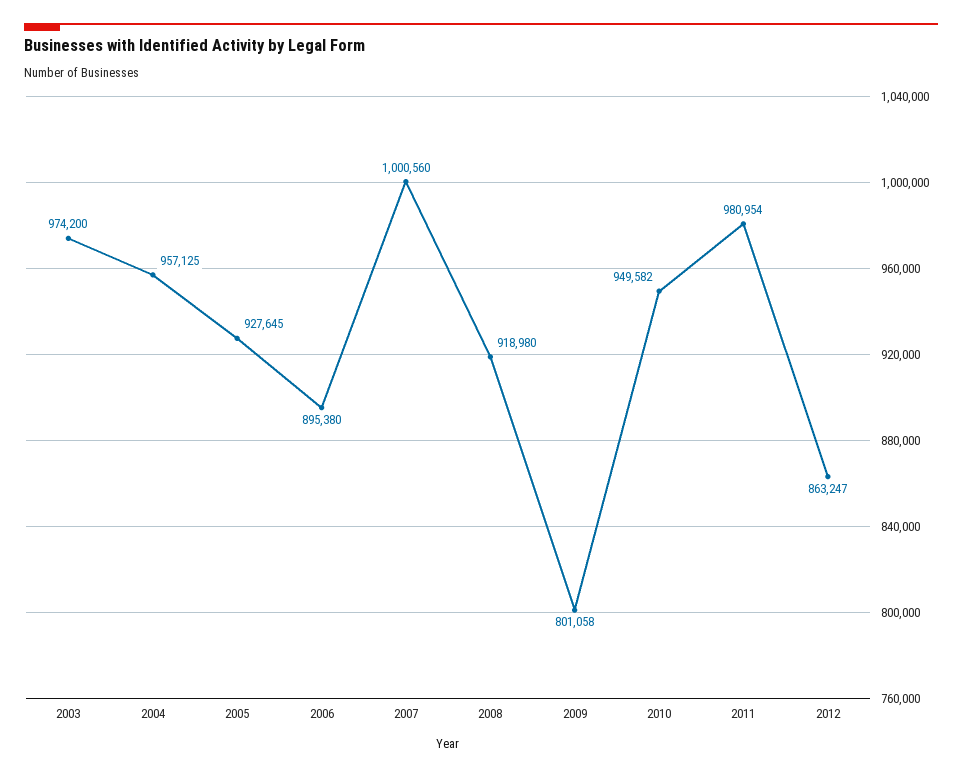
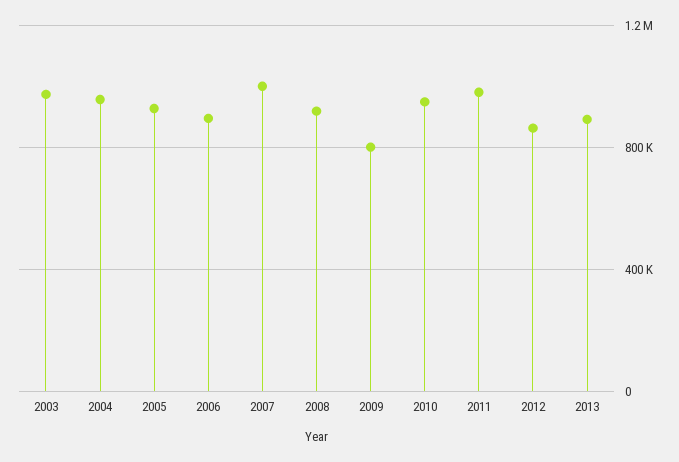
2013: none -> 900000

